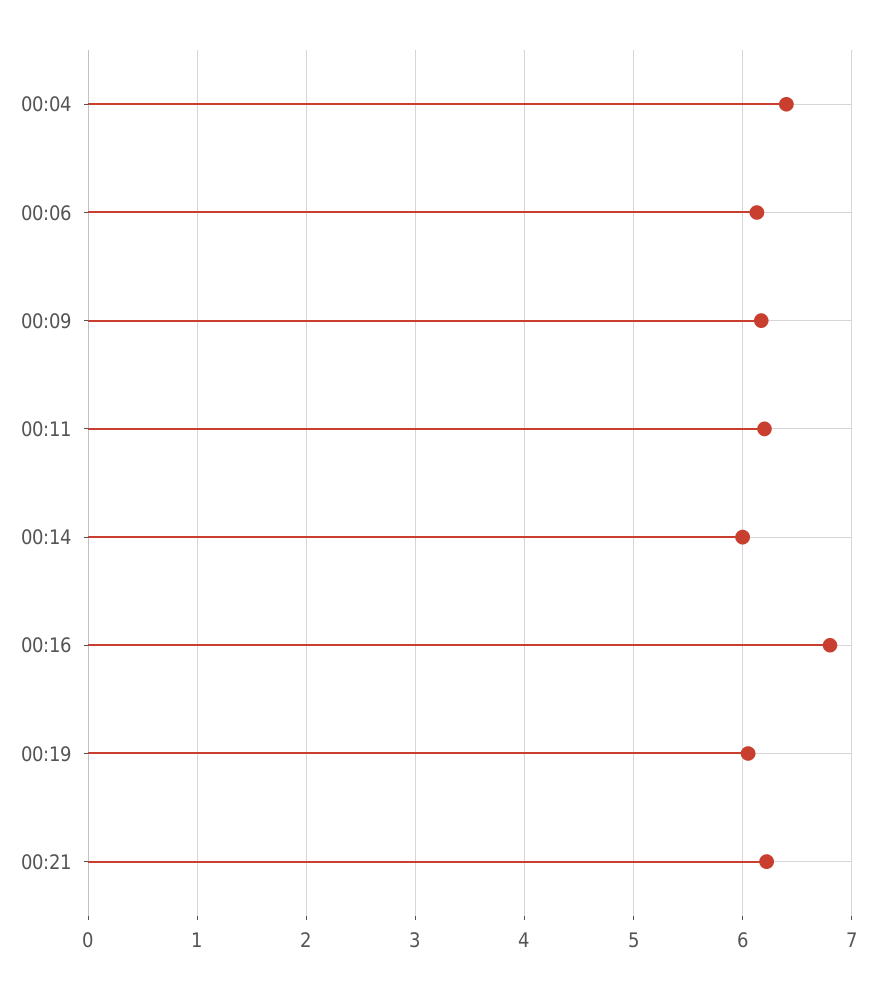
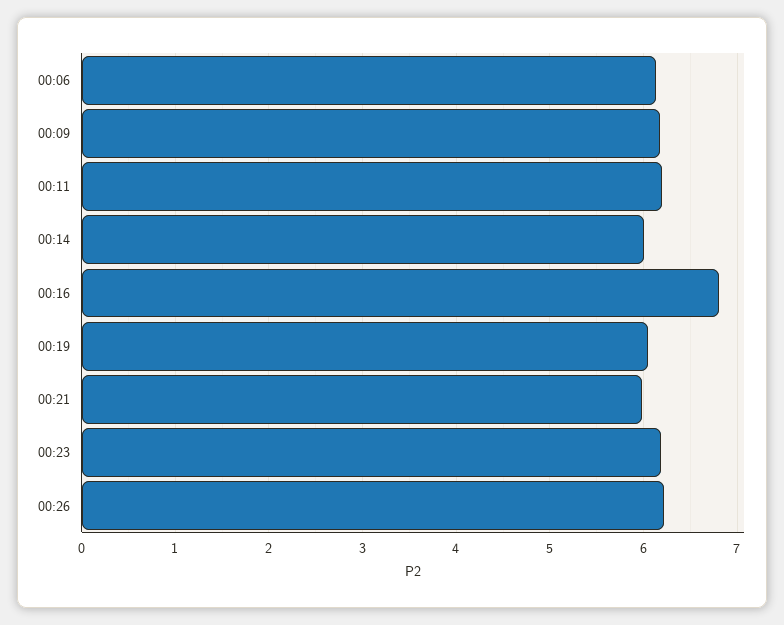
00:04: 6.4 -> none
00:21: 6.2 -> 6
00:23: none -> 6.2
00:26: none -> 6.2

